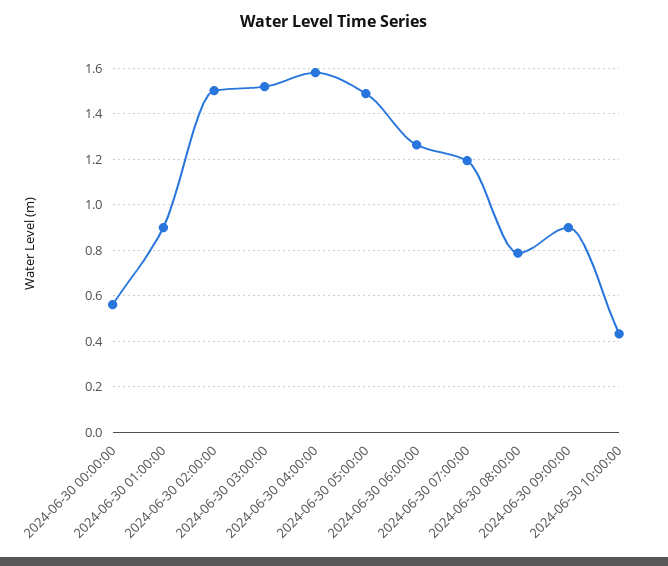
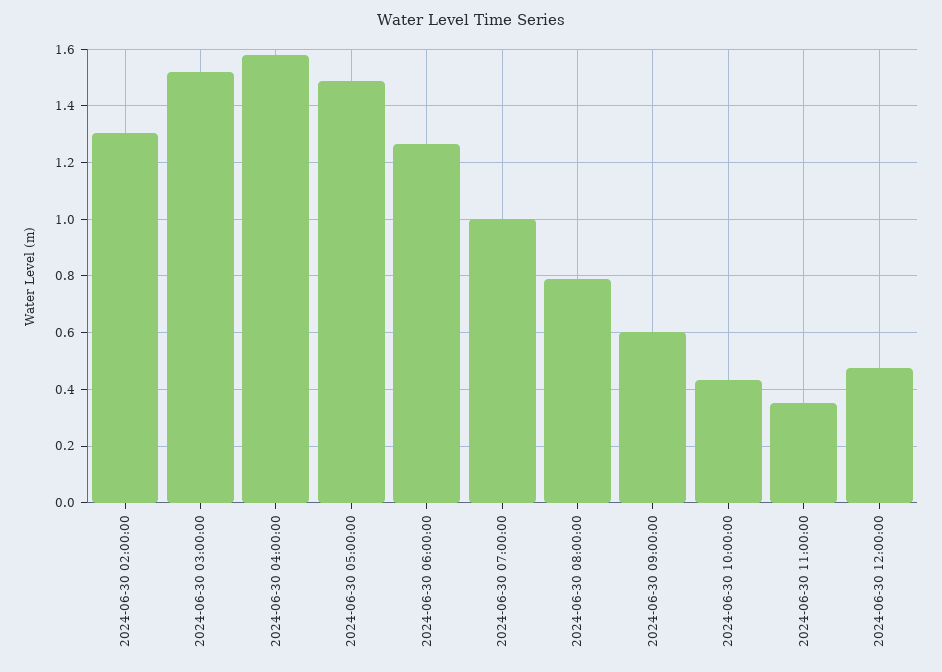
2024-06-30 00:00:00: 0.55 -> none
2024-06-30 01:00:00: 0.9 -> none
2024-06-30 02:00:00: 1.5 -> 1.3
2024-06-30 07:00:00: 1.2 -> 1
2024-06-30 09:00:00: 0.9 -> 0.6
2024-06-30 11:00:00: none -> 0.35
2024-06-30 12:00:00: none -> 0.475

